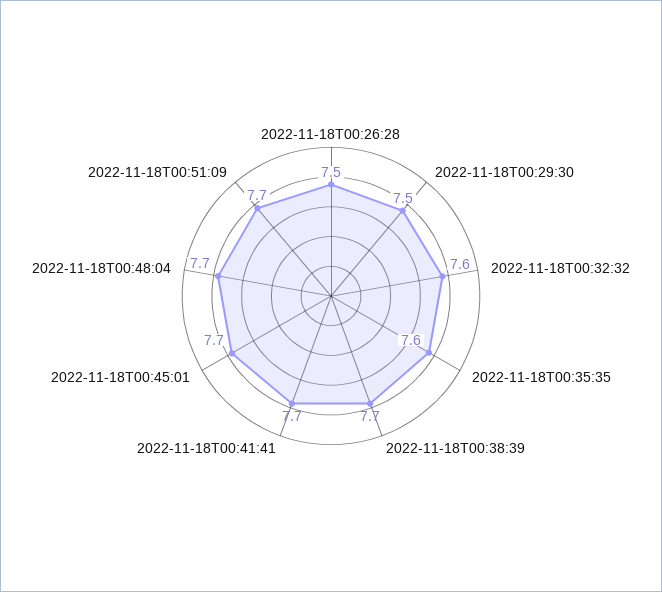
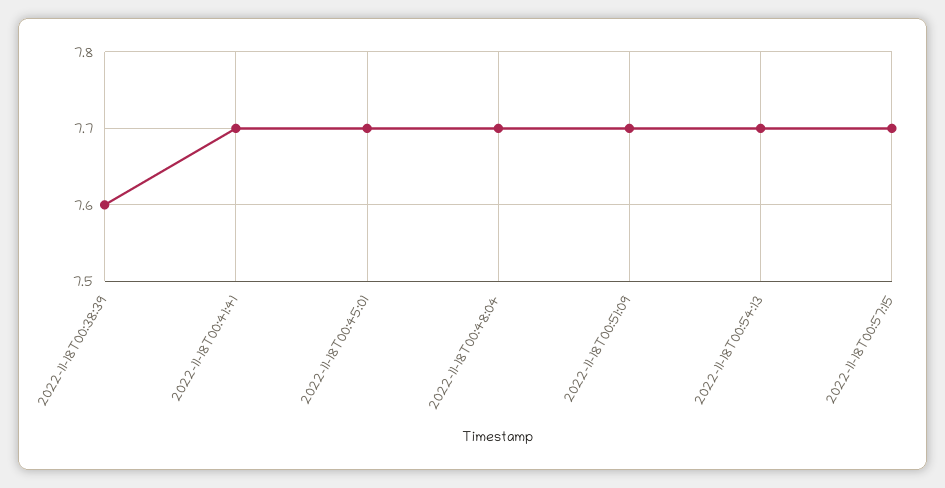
2022-11-18T00:26:28: 7.5 -> none
2022-11-18T00:29:30: 7.5 -> none
2022-11-18T00:32:32: 7.6 -> none
2022-11-18T00:35:35: 7.6 -> none
2022-11-18T00:38:39: 7.7 -> 7.6
2022-11-18T00:54:13: none -> 7.7
2022-11-18T00:57:15: none -> 7.7

